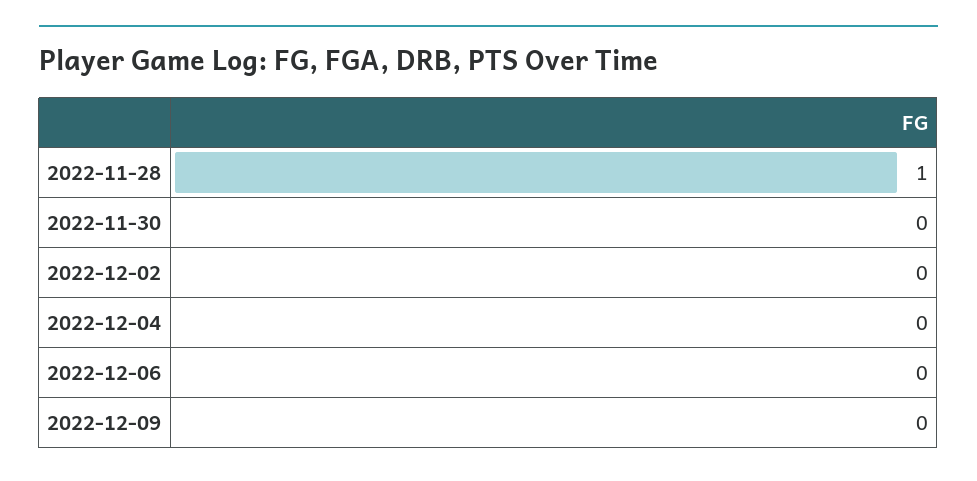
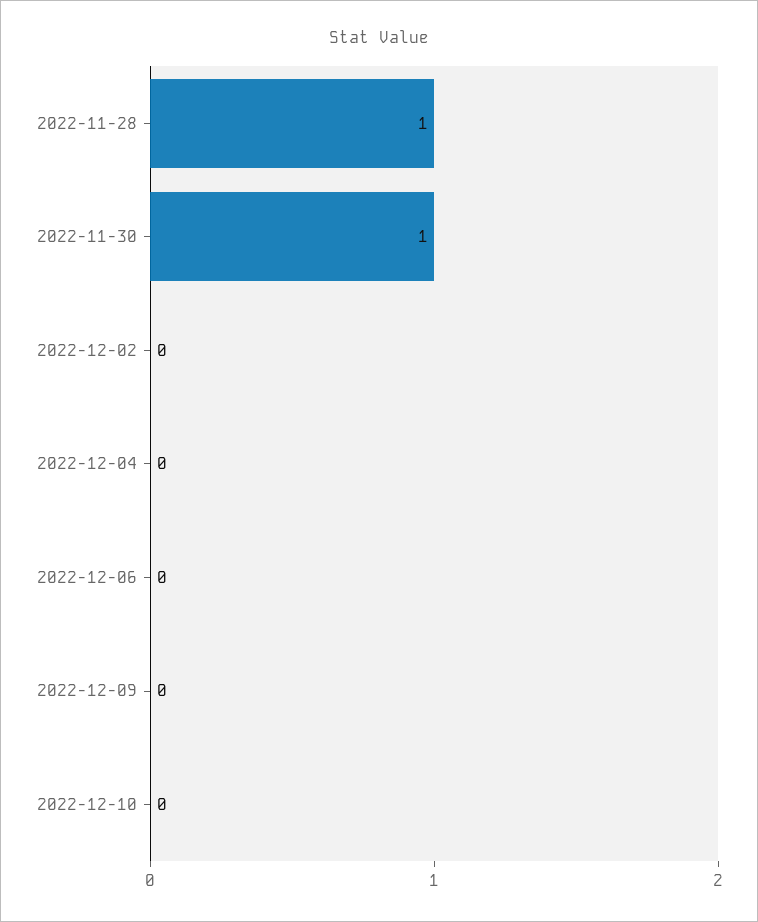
2022-11-30: 0 -> 1
2022-12-10: none -> 0

